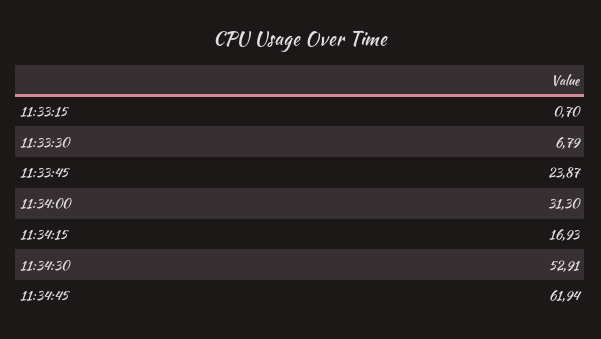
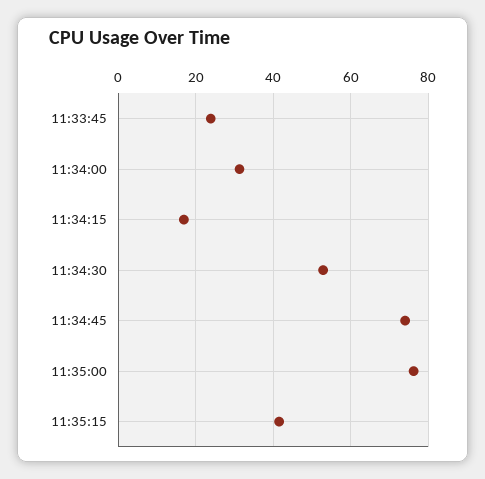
11:33:15: 0.7 -> none
11:33:30: 6.79 -> none
11:34:45: 61.94 -> 74
11:35:00: none -> 76
11:35:15: none -> 42

